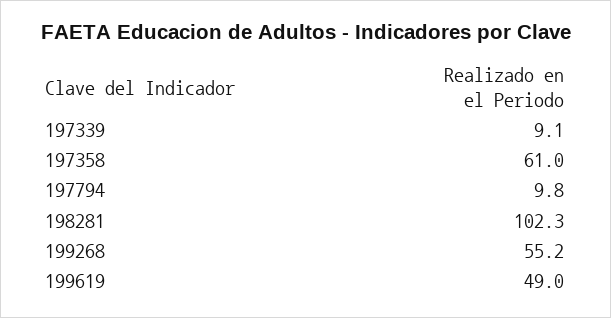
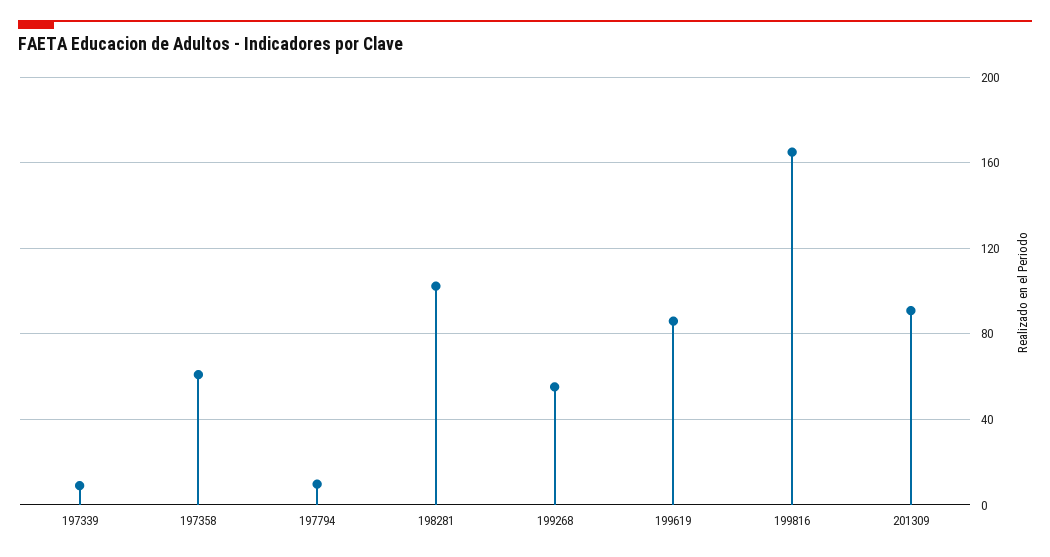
199619: 49 -> 85
199816: none -> 165
201309: none -> 90

